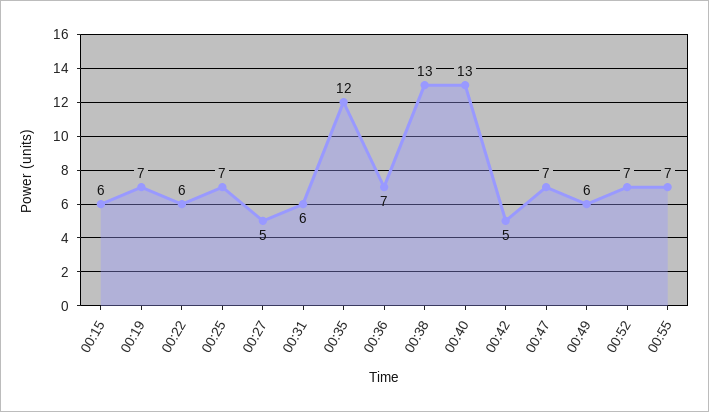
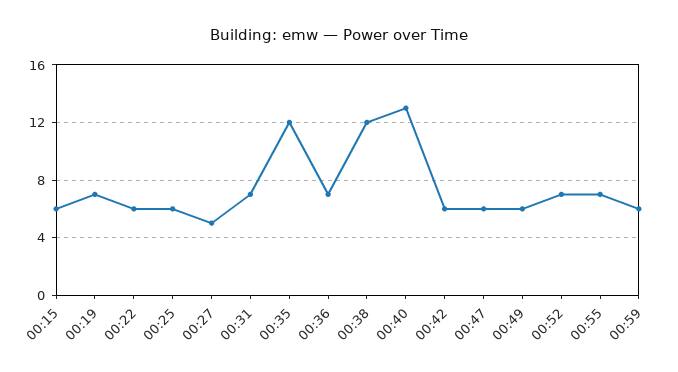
00:25: 7 -> 6
00:31: 6 -> 7
00:38: 13 -> 12
00:42: 5 -> 6
00:47: 7 -> 6
00:59: none -> 6

